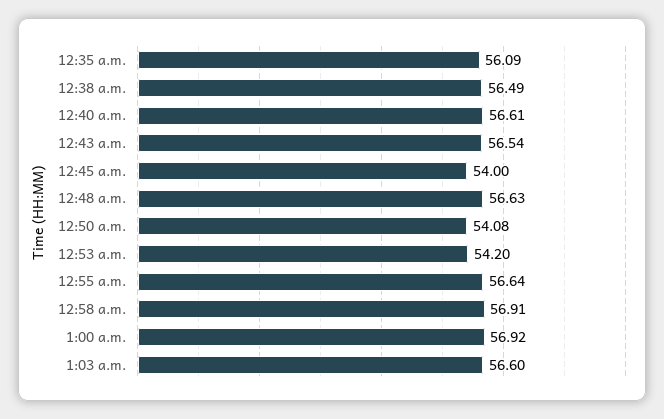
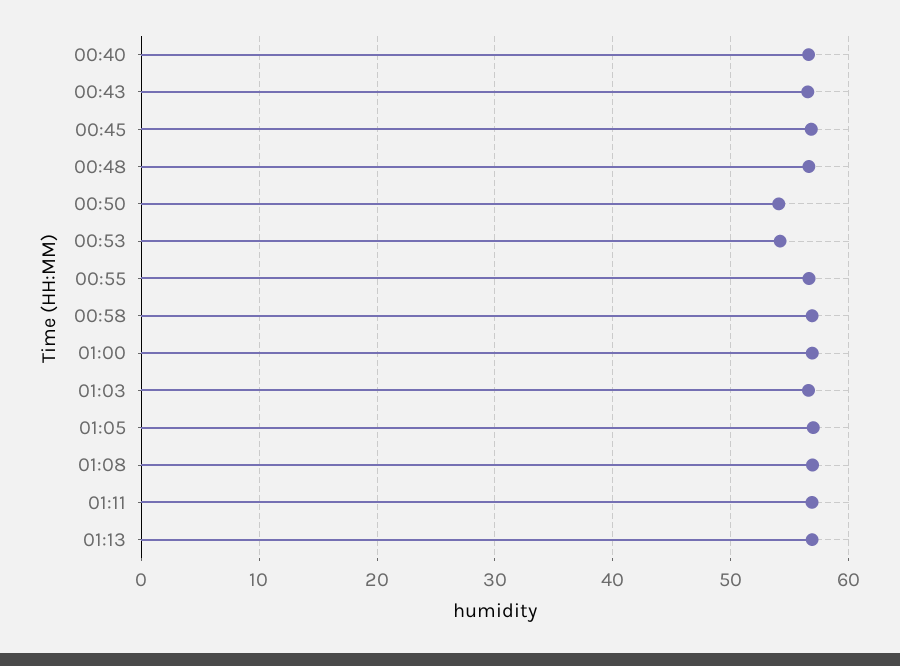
12:35 a.m.: 56.09 -> none
12:38 a.m.: 56.49 -> none
12:45 a.m.: 54 -> 57
01:05: none -> 57
01:08: none -> 57
01:11: none -> 57
01:13: none -> 57

